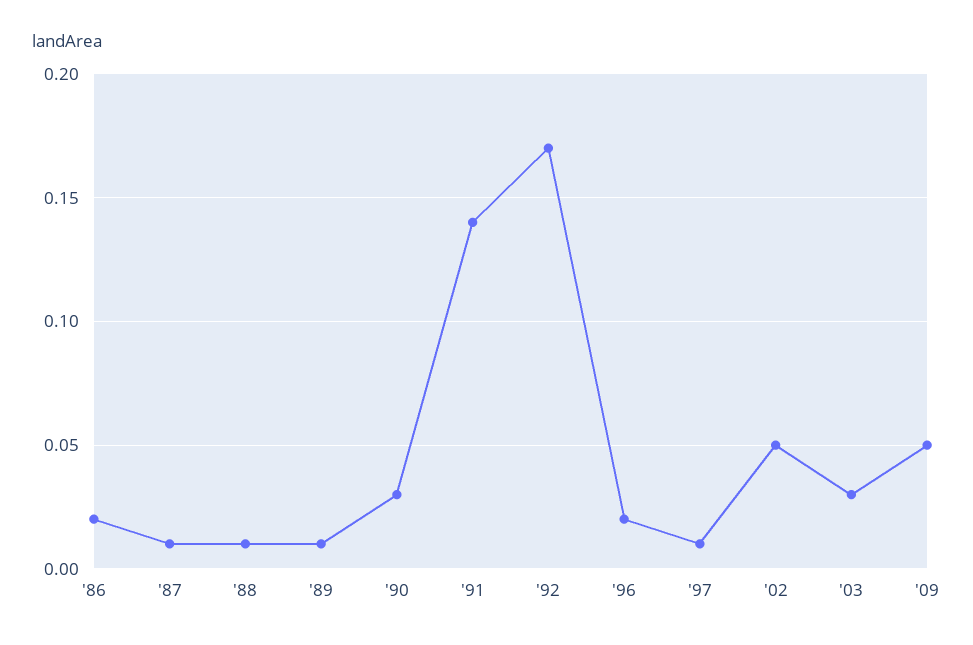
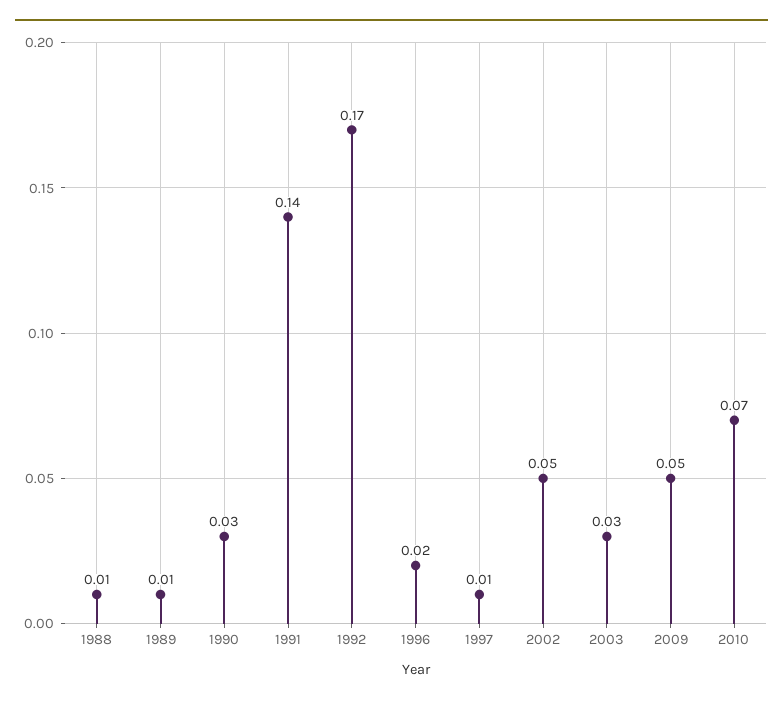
'86: 0.02 -> none
'87: 0.01 -> none
2010: none -> 0.07

